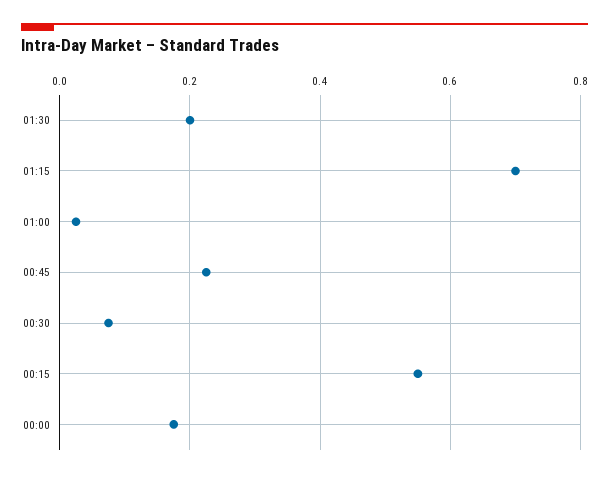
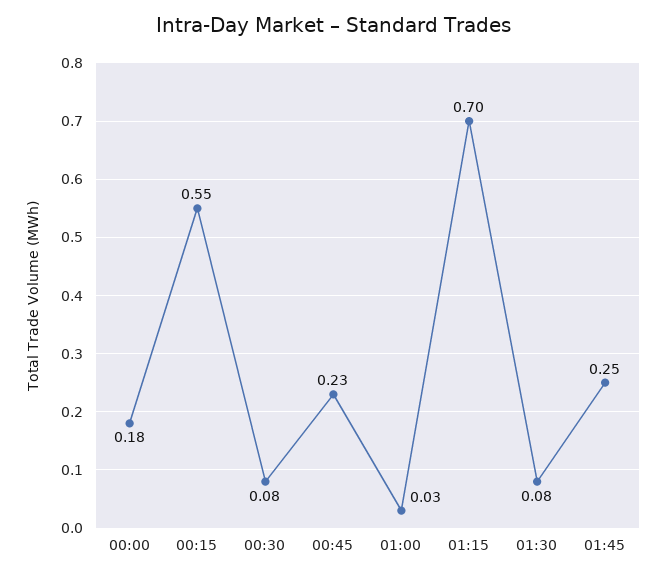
01:30: 0.2 -> 0.08
01:45: none -> 0.25

